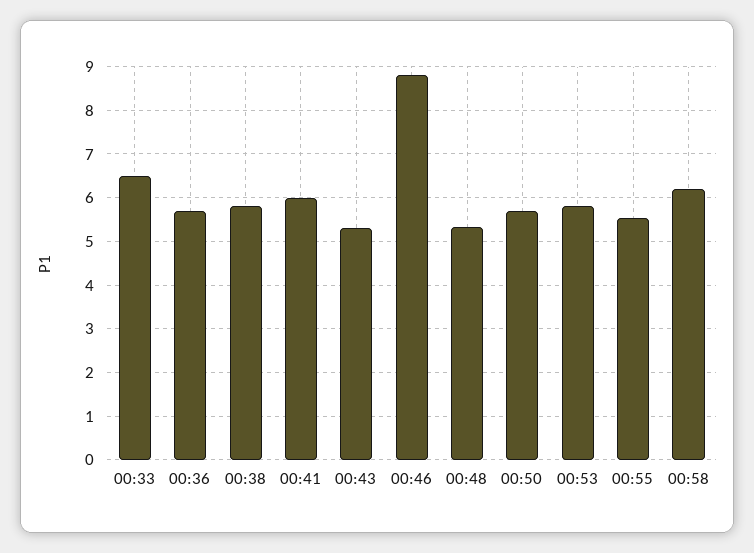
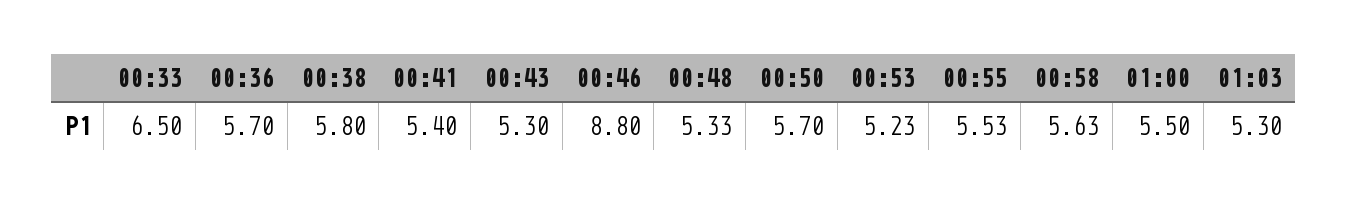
00:41: 6 -> 5.4
00:53: 5.8 -> 5.23
00:58: 6.2 -> 5.63
01:00: none -> 5.5
01:03: none -> 5.3

